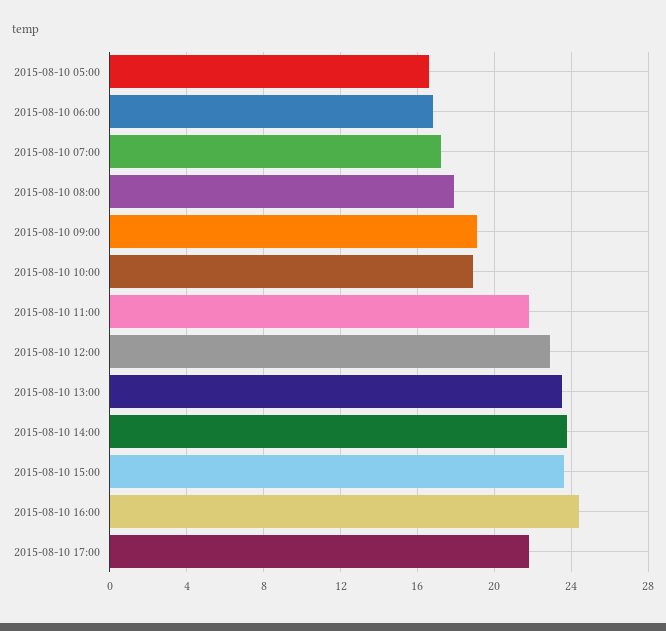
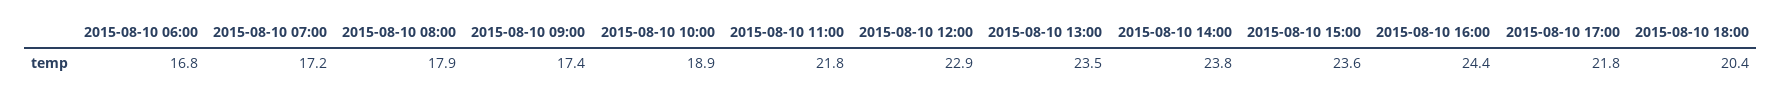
2015-08-10 05:00: 16.5 -> none
2015-08-10 09:00: 19 -> 17.4
2015-08-10 18:00: none -> 20.4

